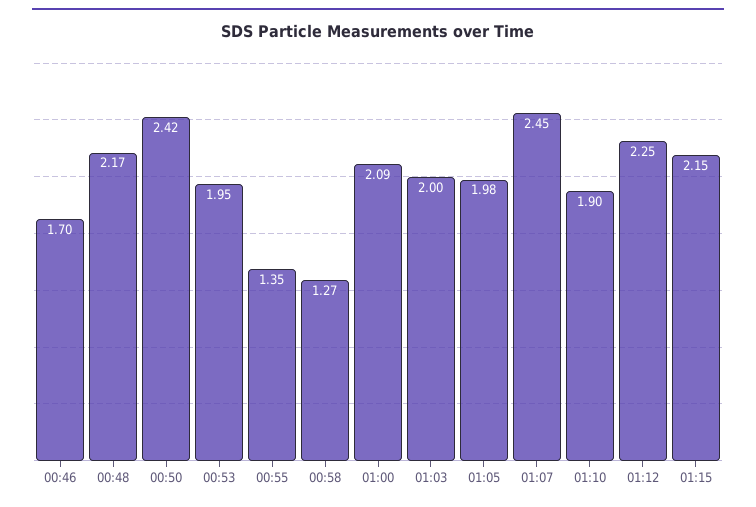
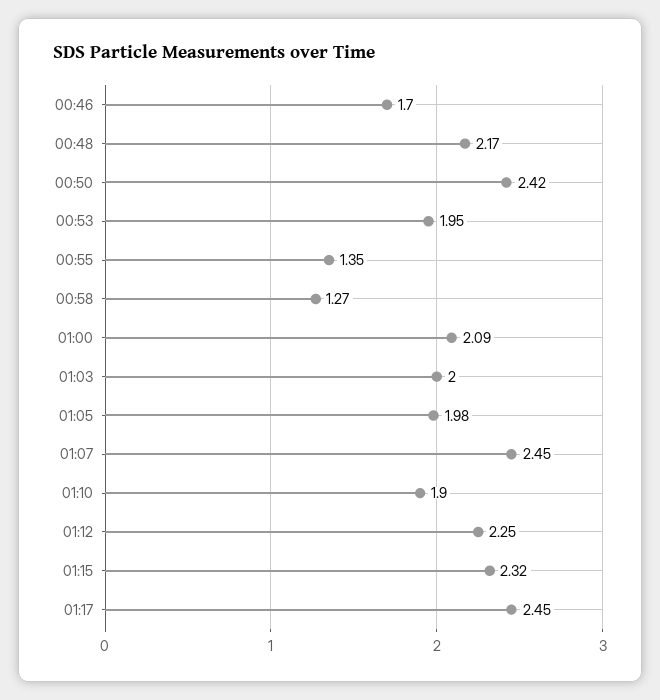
01:15: 2.15 -> 2.32
01:17: none -> 2.45

